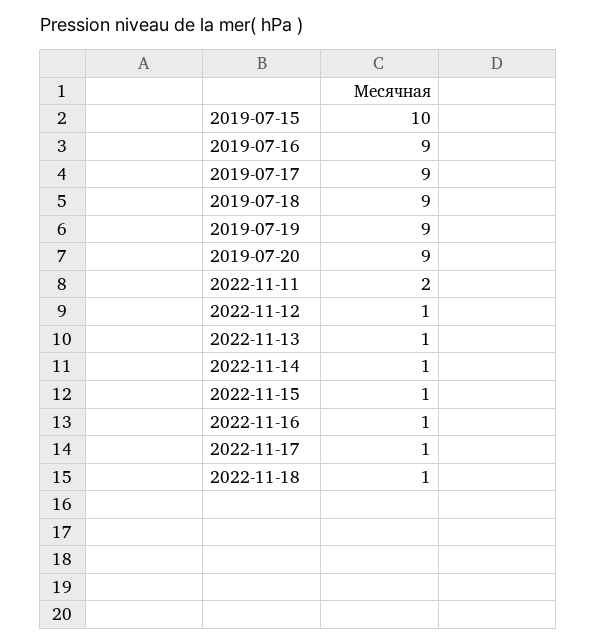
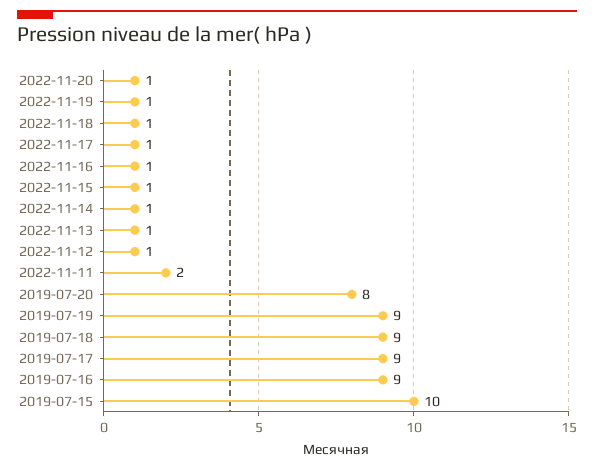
2019-07-20: 9 -> 8
2022-11-20: none -> 1
2022-11-19: none -> 1

